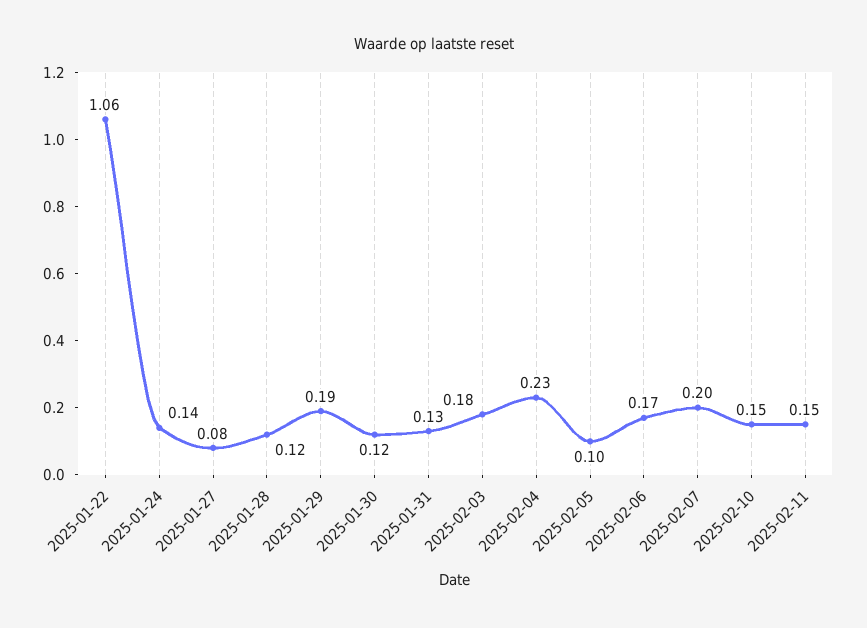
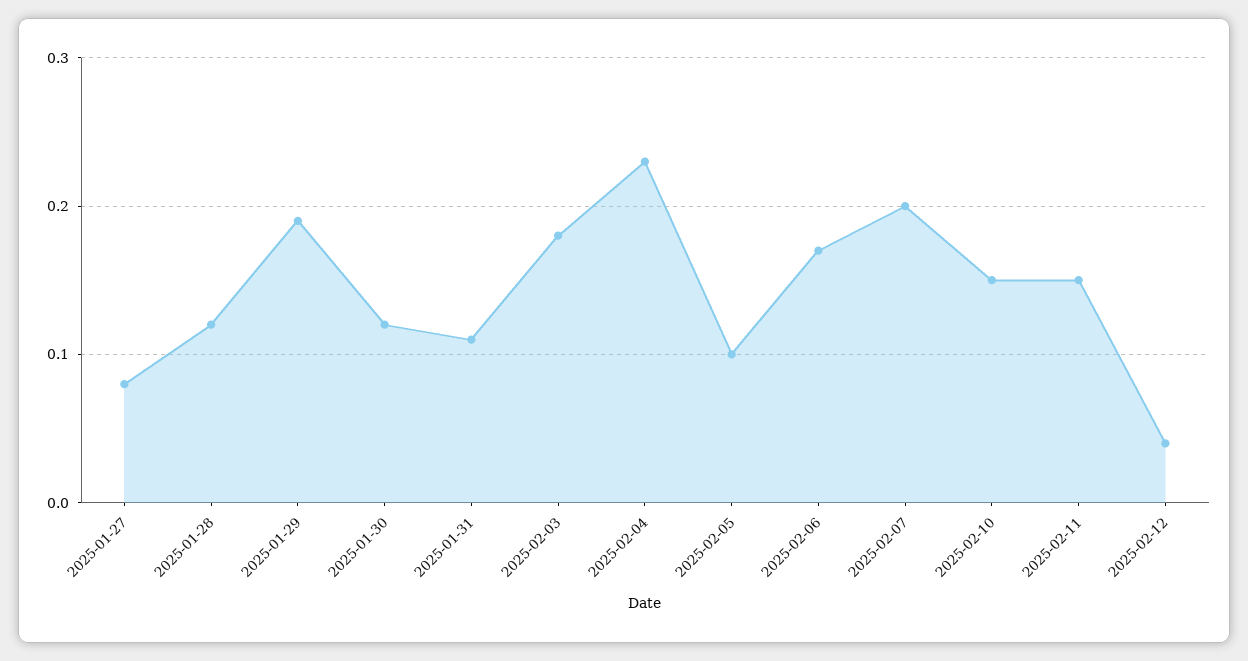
2025-01-22: 1.06 -> none
2025-01-24: 0.14 -> none
2025-01-31: 0.13 -> 0.11
2025-02-12: none -> 0.04

